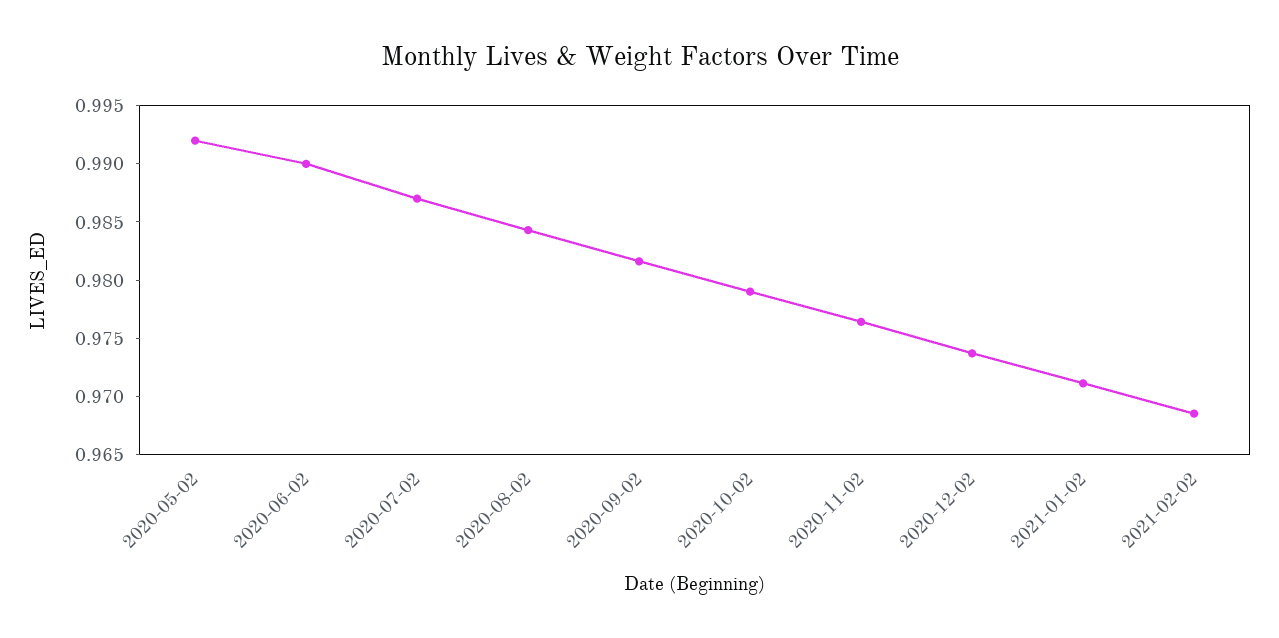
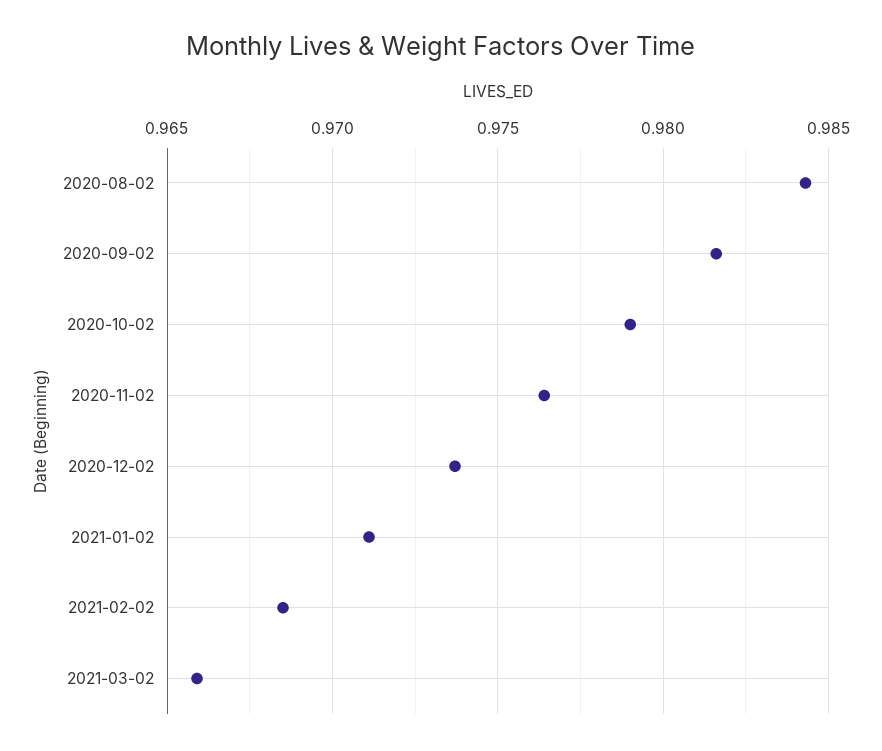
2020-05-02: 0.992 -> none
2020-06-02: 0.99 -> none
2020-07-02: 0.987 -> none
2021-03-02: none -> 0.966

